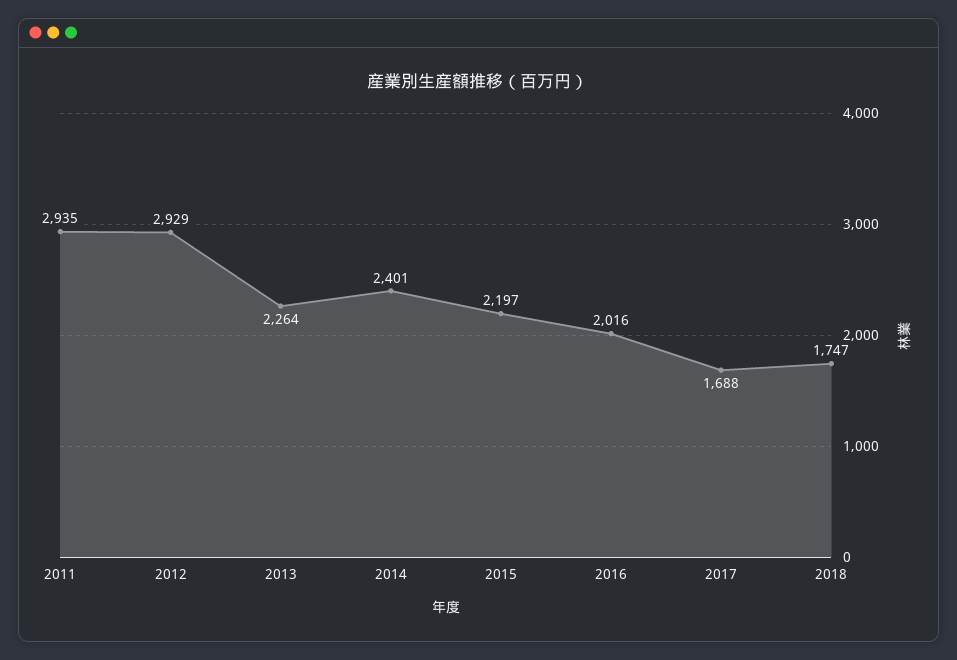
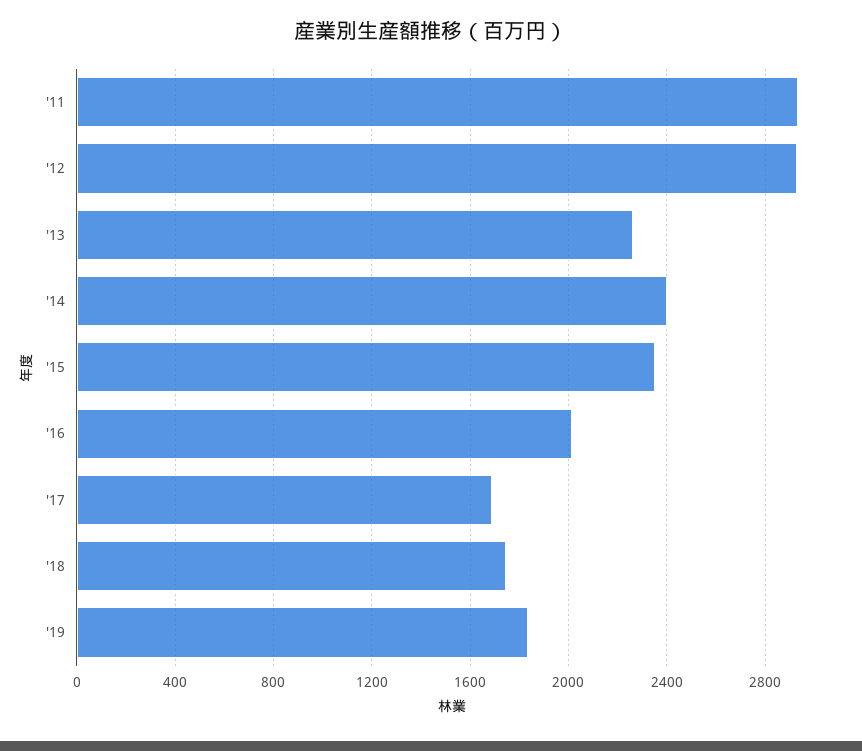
2015: 2197 -> 2350
'19: none -> 1850

